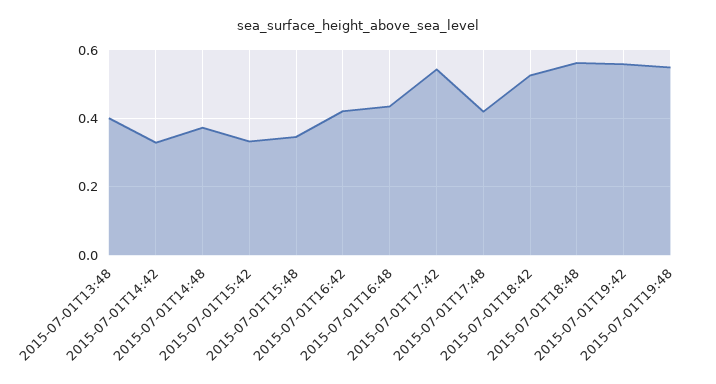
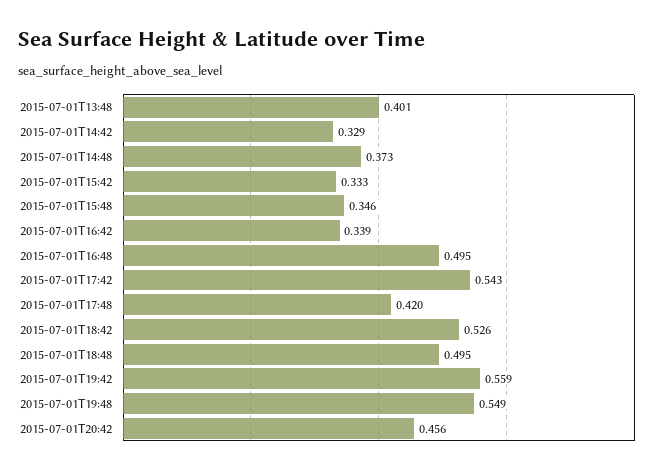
2015-07-01T16:42: 0.42 -> 0.339
2015-07-01T16:48: 0.44 -> 0.495
2015-07-01T18:48: 0.56 -> 0.495
2015-07-01T20:42: none -> 0.456

